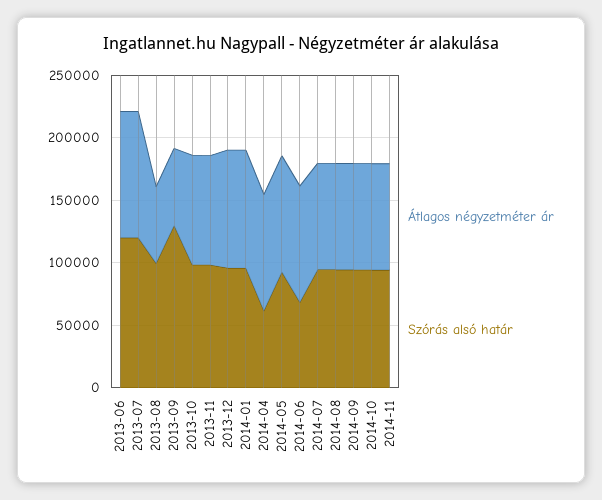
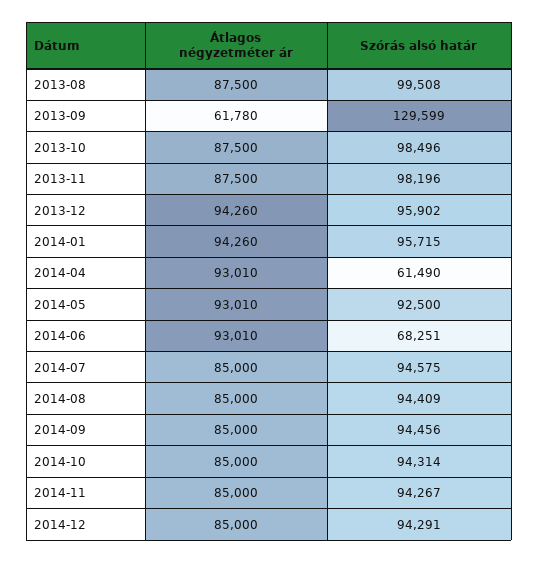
Átlagos négyzetméter ár, 2013-06: 100000 -> none
Szórás alsó határ, 2013-06: 120000 -> none
Átlagos négyzetméter ár, 2013-07: 100000 -> none
Szórás alsó határ, 2013-07: 120000 -> none
Átlagos négyzetméter ár, 2013-08: 60000 -> 87500
Átlagos négyzetméter ár, 2014-12: none -> 85000
Szórás alsó határ, 2014-12: none -> 94291

